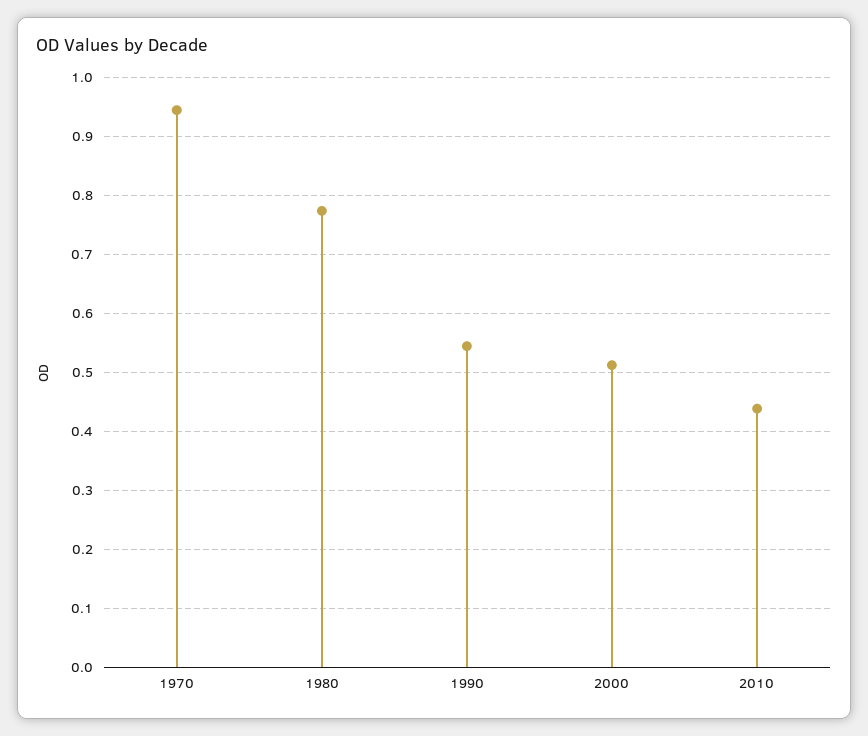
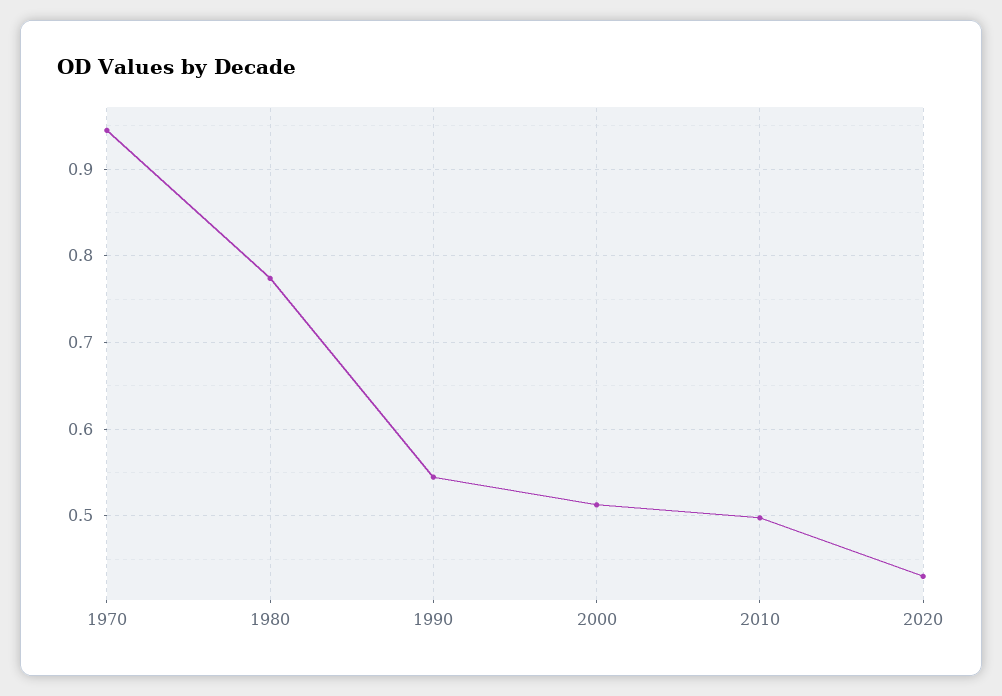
2010: 0.44 -> 0.5
2020: none -> 0.43

